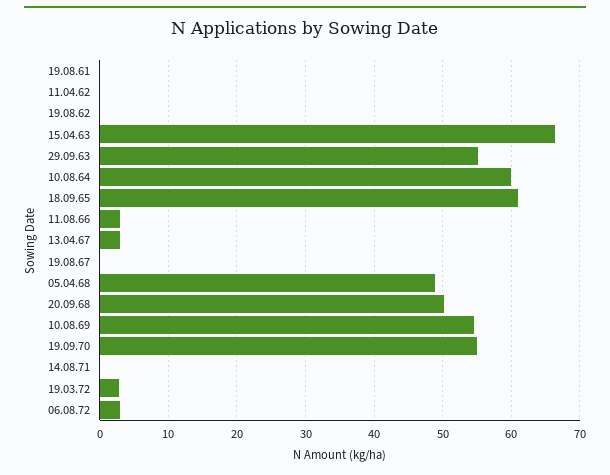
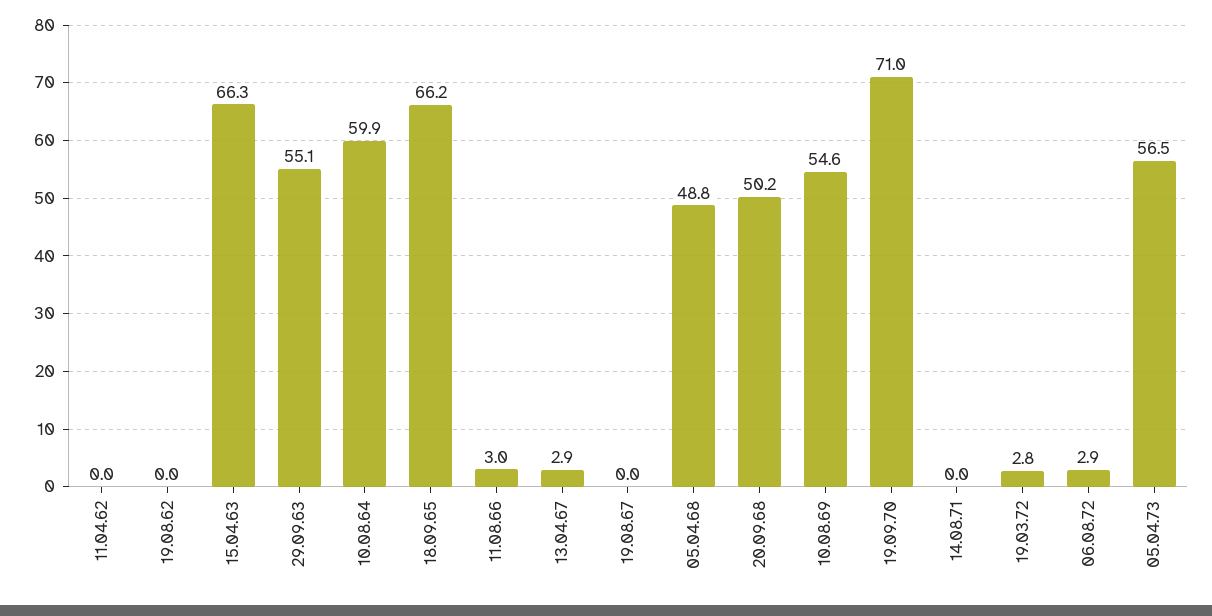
19.08.61: 0 -> none
18.09.65: 61 -> 66.2
19.09.70: 55 -> 71
05.04.73: none -> 56.5

